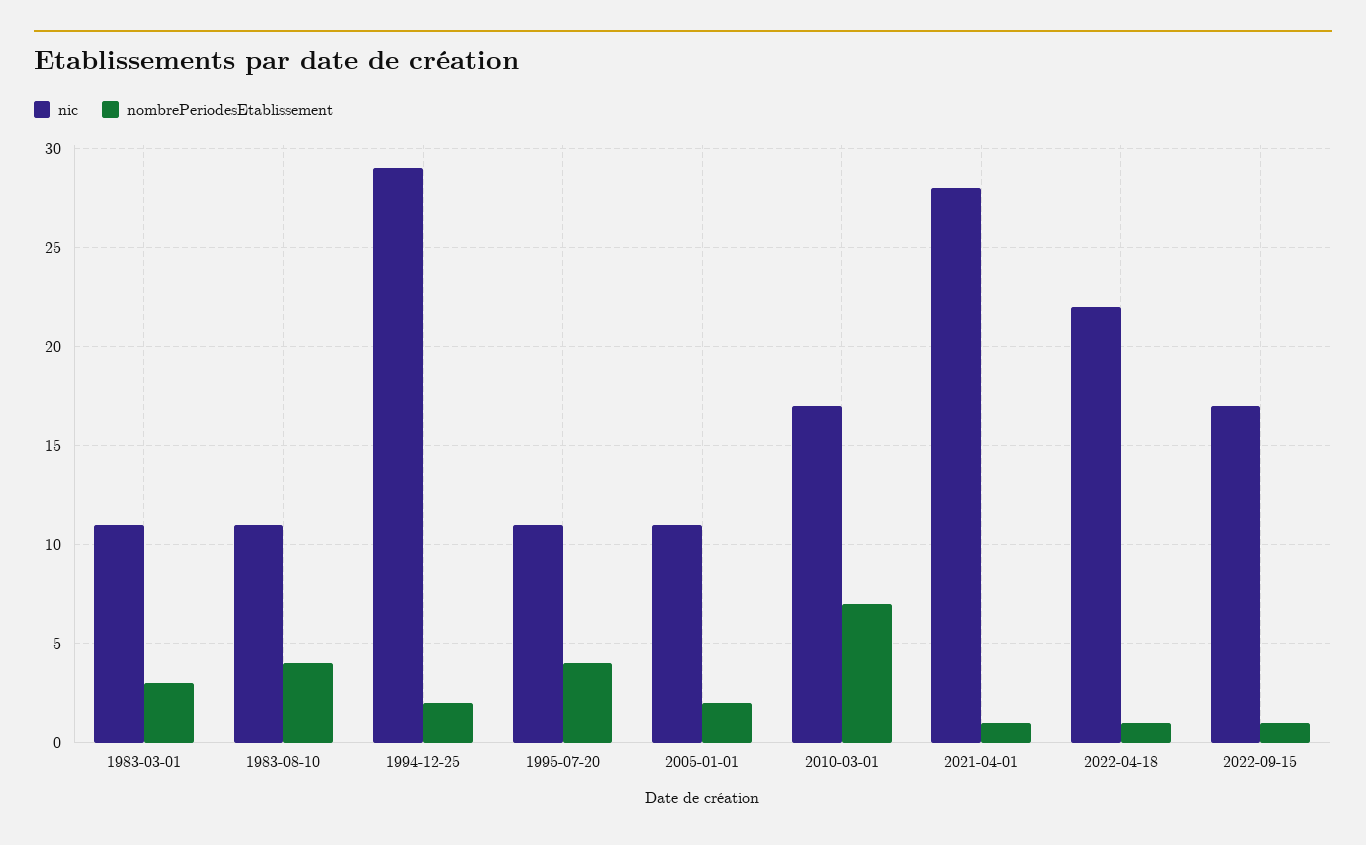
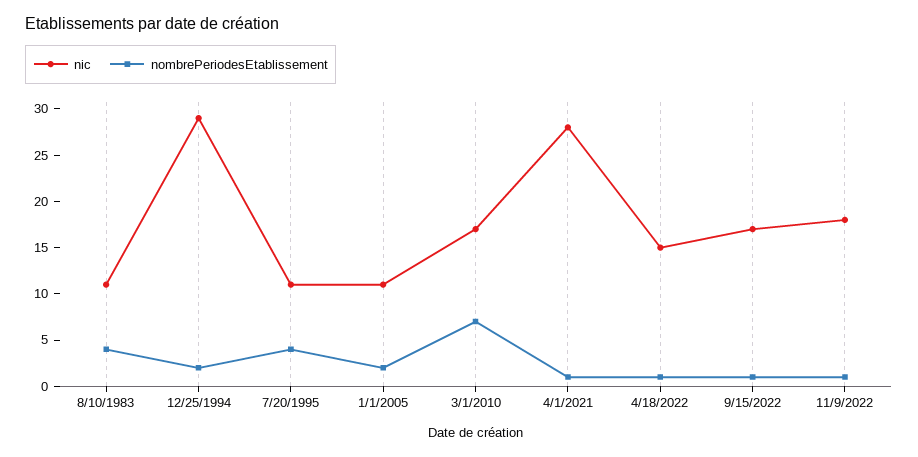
nic, 1983-03-01: 11 -> none
nombrePeriodesEtablissement, 1983-03-01: 3 -> none
nic, 2022-04-18: 22 -> 15
nic, 11/9/2022: none -> 18
nombrePeriodesEtablissement, 11/9/2022: none -> 1

